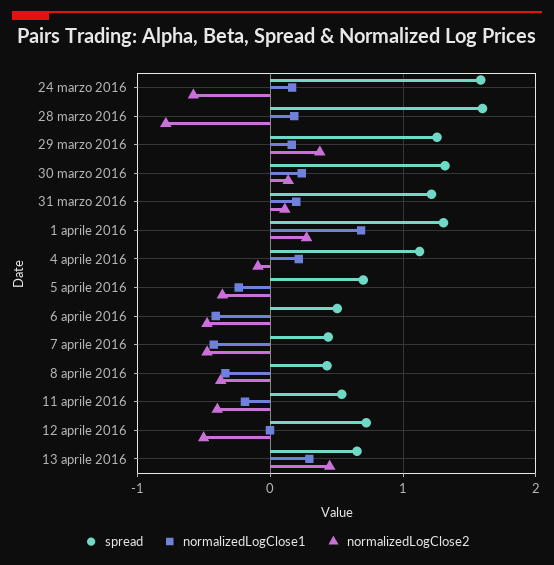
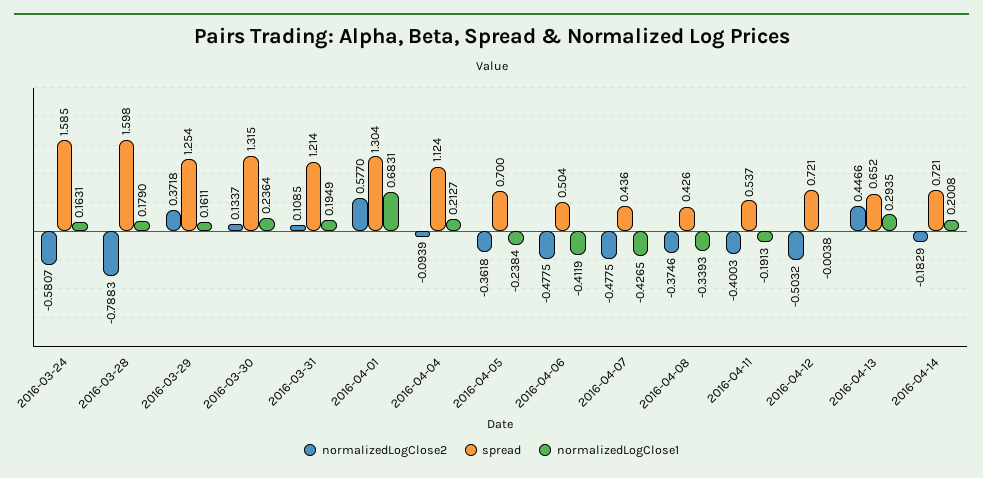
normalizedLogClose2, 1 aprile 2016: 0.3 -> 0.577
normalizedLogClose2, 2016-04-14: none -> -0.1829
spread, 2016-04-14: none -> 0.721
normalizedLogClose1, 2016-04-14: none -> 0.2008

